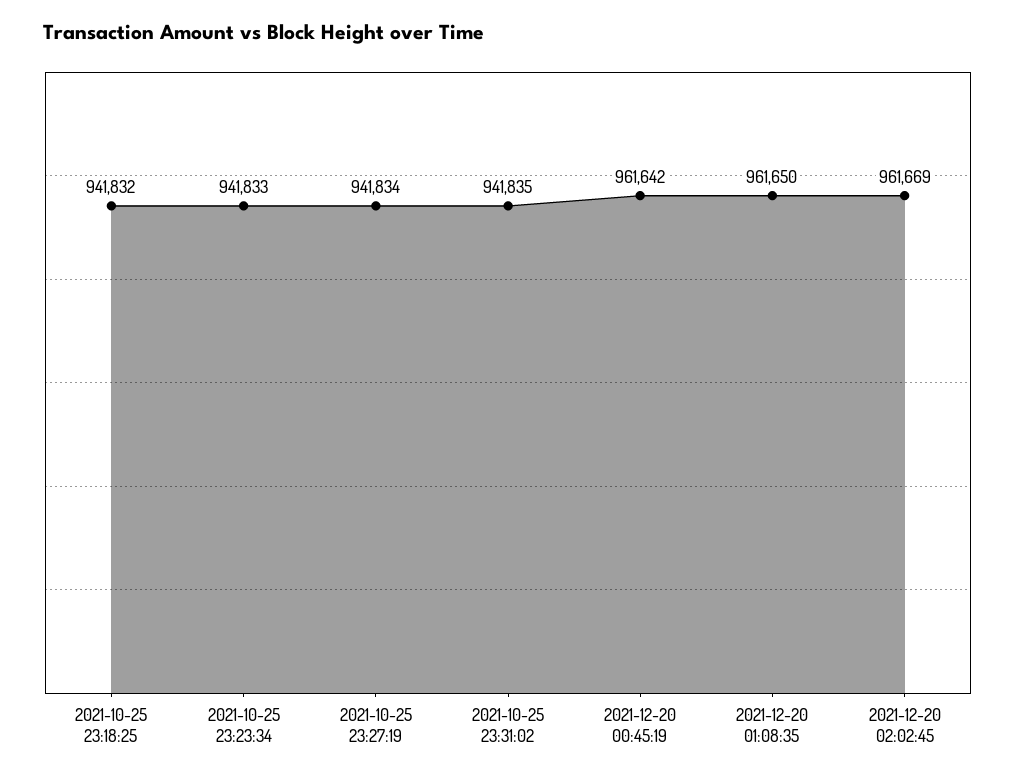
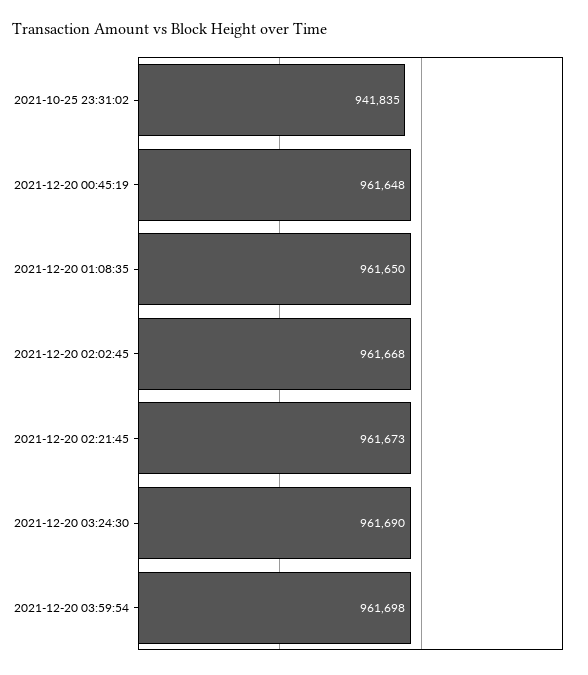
2021-10-25 23:18:25: 941832 -> none
2021-10-25 23:23:34: 941833 -> none
2021-10-25 23:27:19: 941834 -> none
2021-12-20 00:45:19: 961642 -> 961648
2021-12-20 02:02:45: 961669 -> 961668
2021-12-20 02:21:45: none -> 961673
2021-12-20 03:24:30: none -> 961690
2021-12-20 03:59:54: none -> 961698

